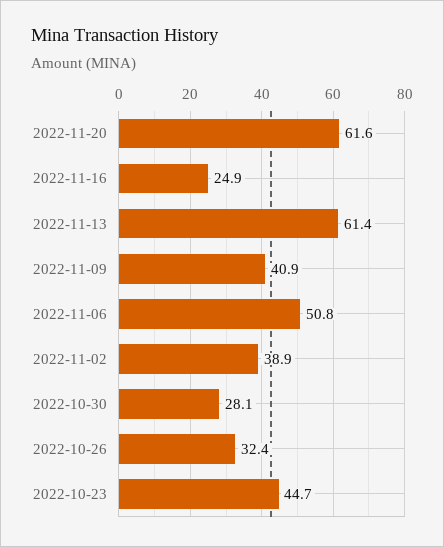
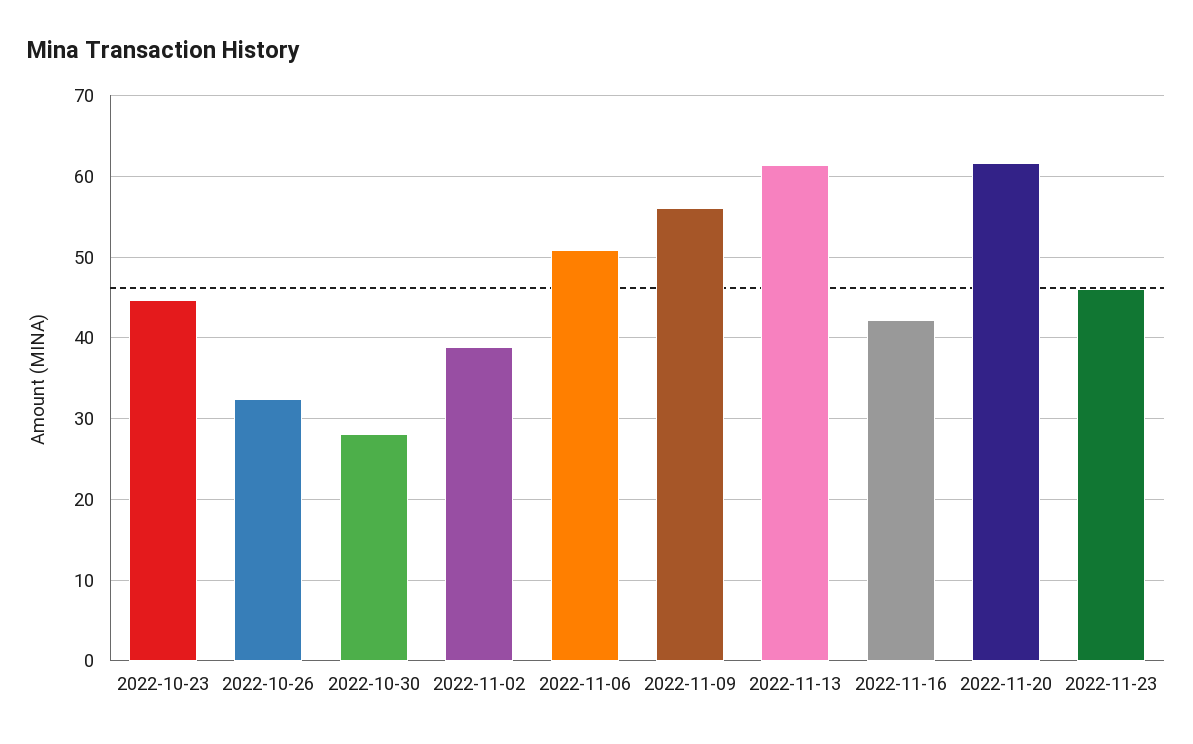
2022-11-16: 24.9 -> 42
2022-11-09: 40.9 -> 56
2022-11-23: none -> 46

